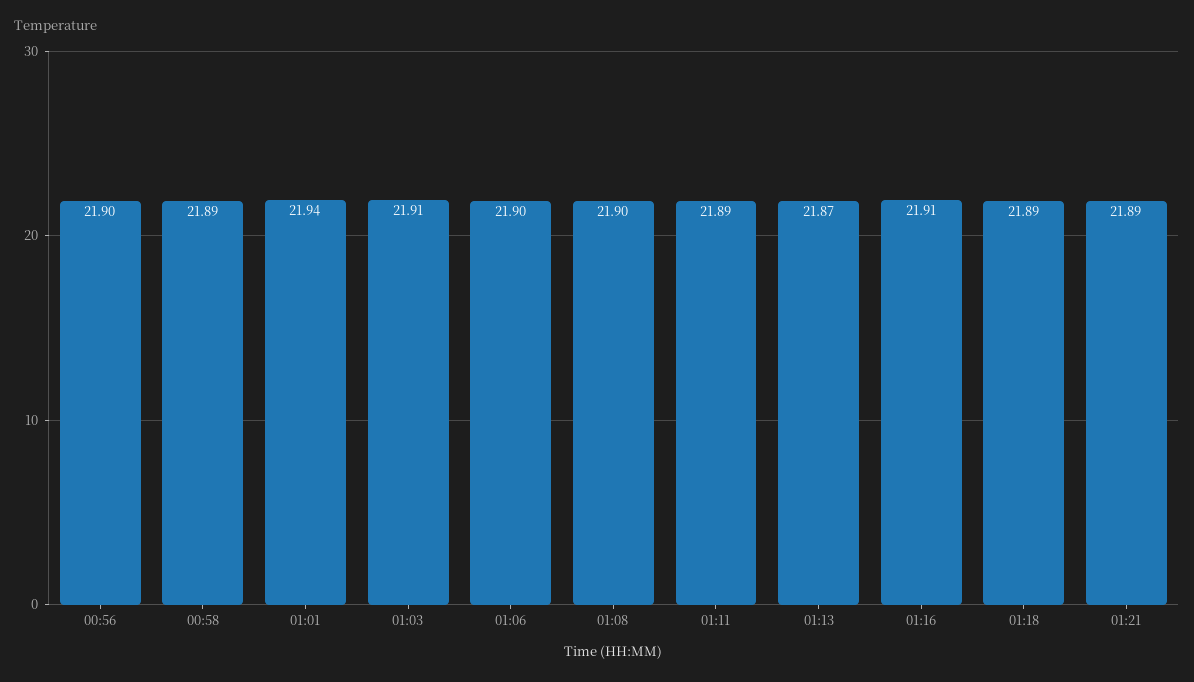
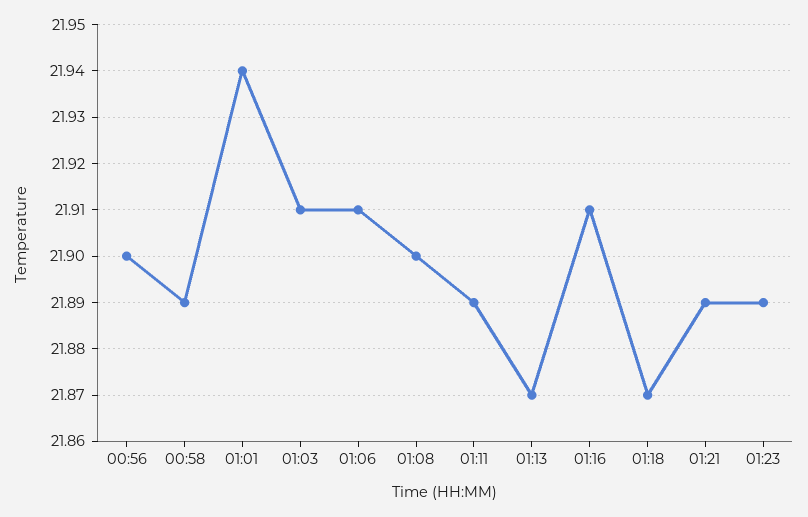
01:06: 21.9 -> 21.91
01:18: 21.89 -> 21.87
01:23: none -> 21.89

